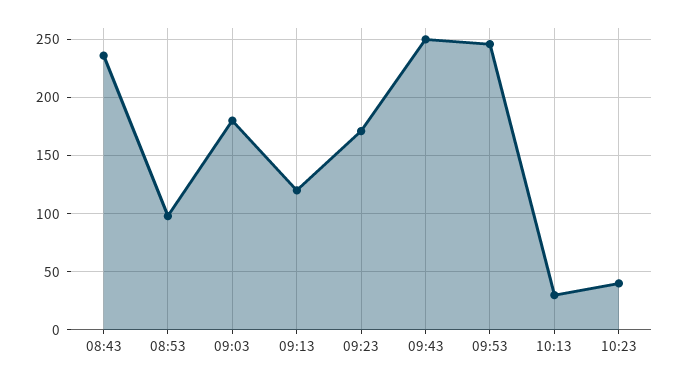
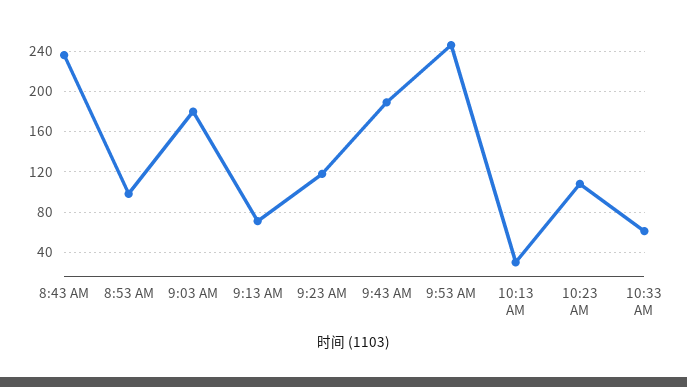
09:13: 120 -> 70
09:23: 170 -> 120
09:43: 250 -> 190
10:23: 40 -> 110
10:33 AM: none -> 60

